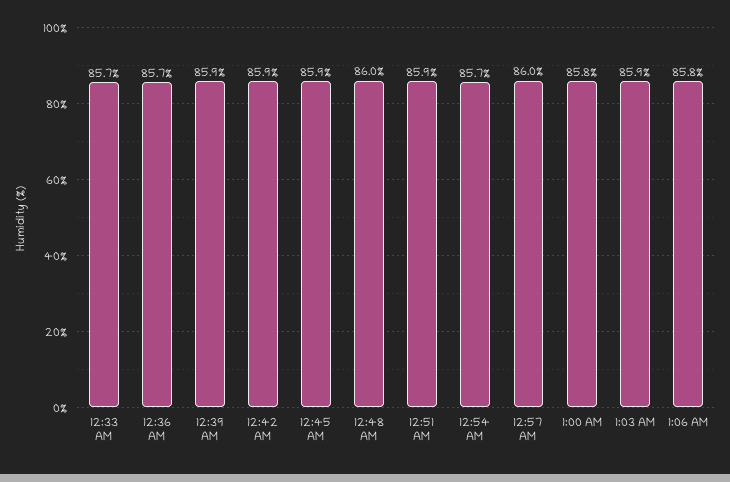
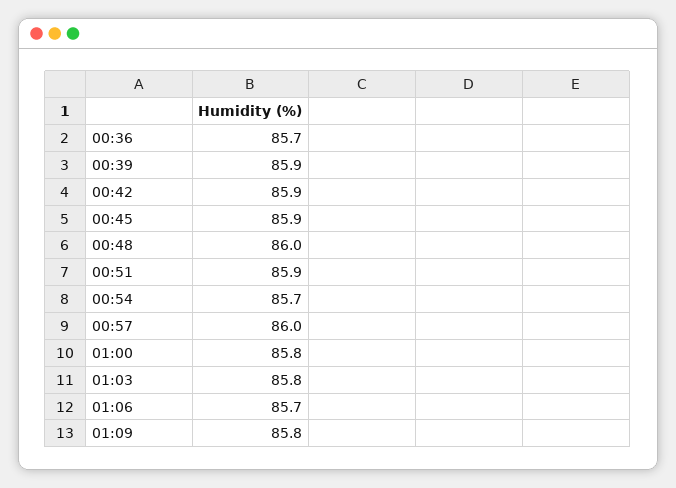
12:33 AM: 85.7 -> none
1:03 AM: 85.9 -> 85.8
1:06 AM: 85.8 -> 85.7
01:09: none -> 85.8

